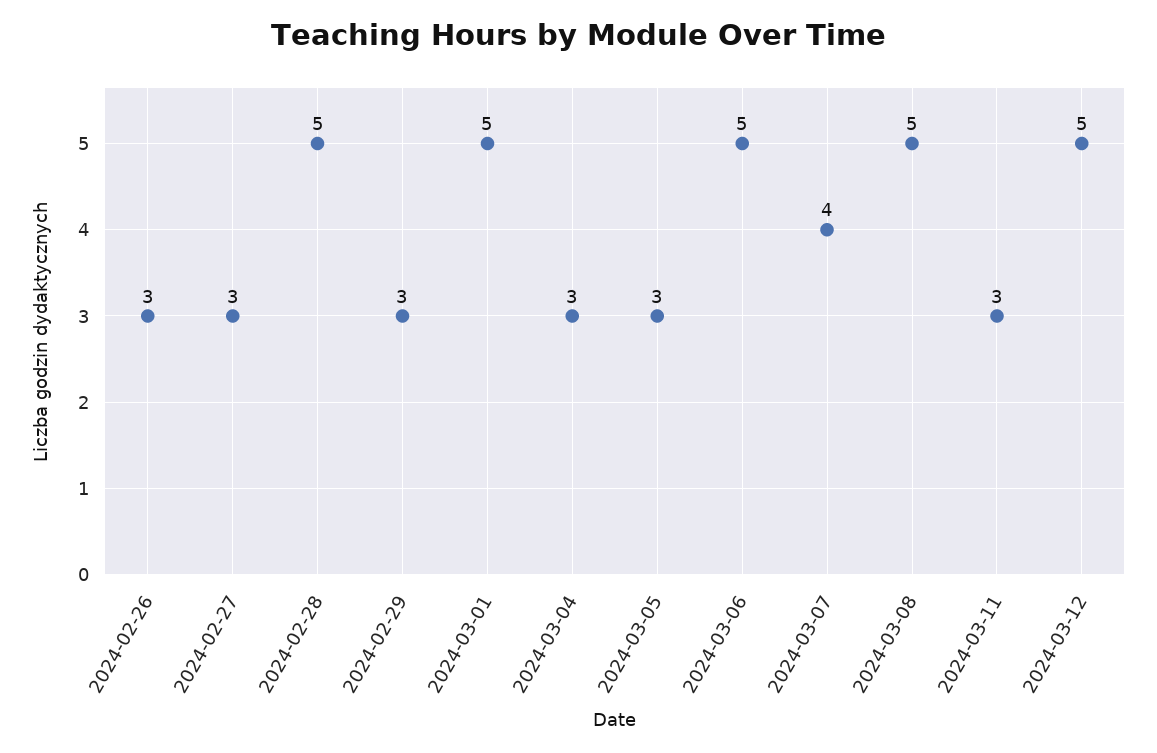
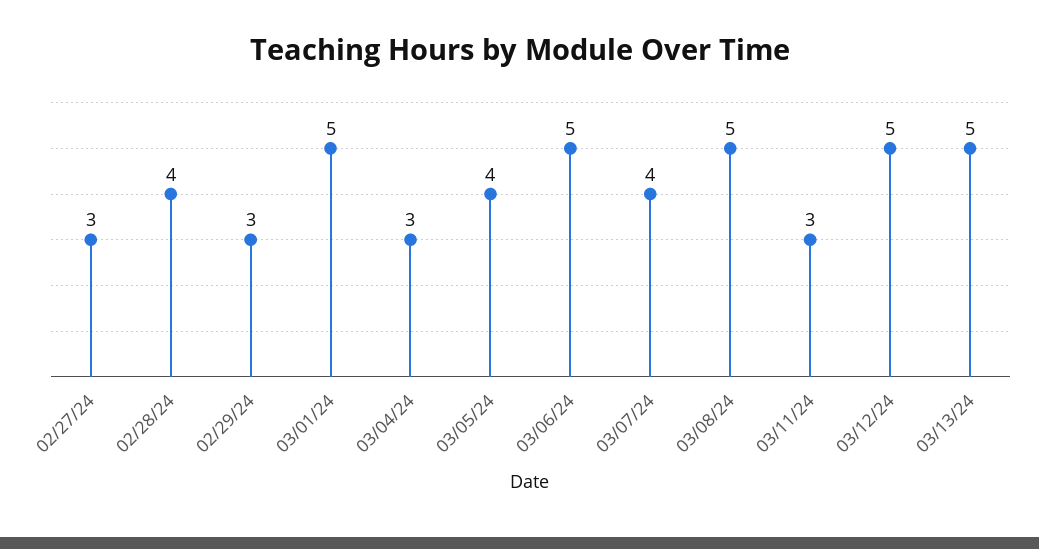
2024-02-26: 3 -> none
2024-02-28: 5 -> 4
2024-03-05: 3 -> 4
03/13/24: none -> 5

